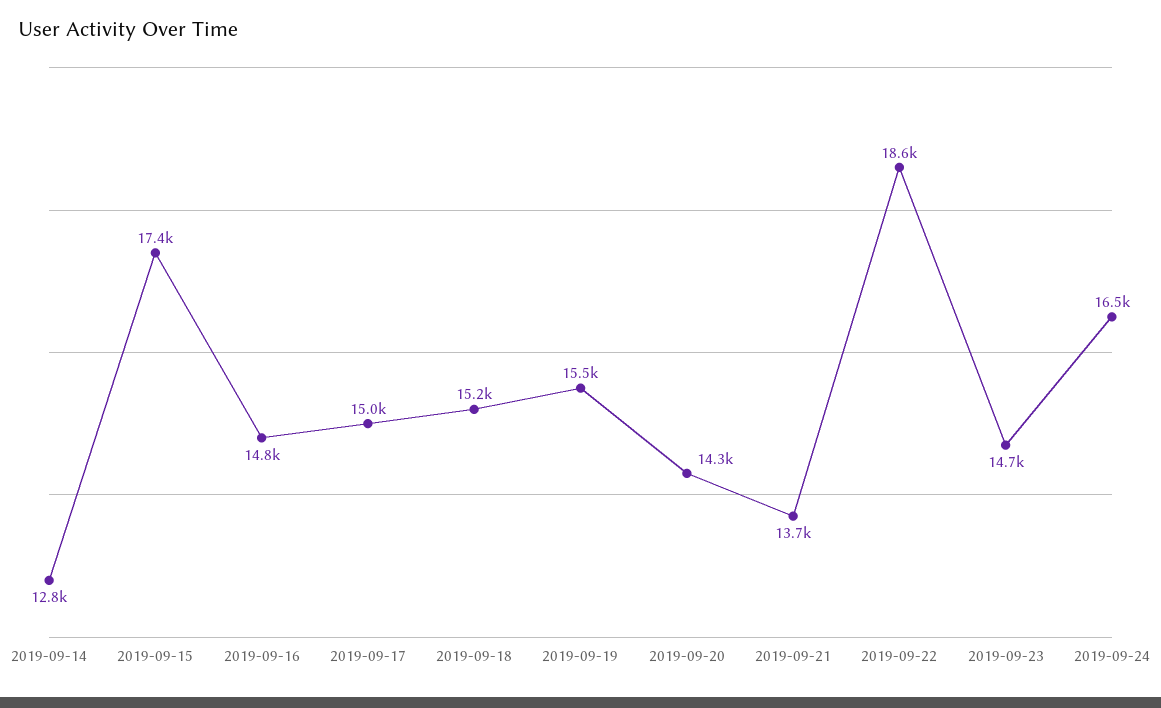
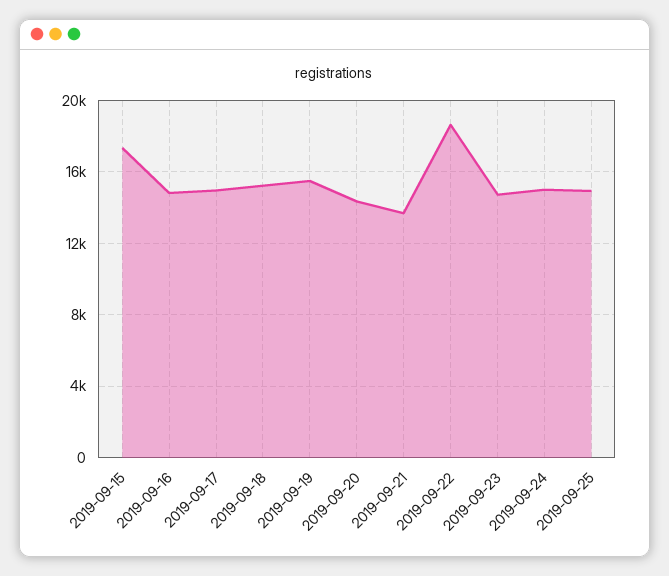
2019-09-14: 12800 -> none
2019-09-24: 16500 -> 15000
2019-09-25: none -> 15000

